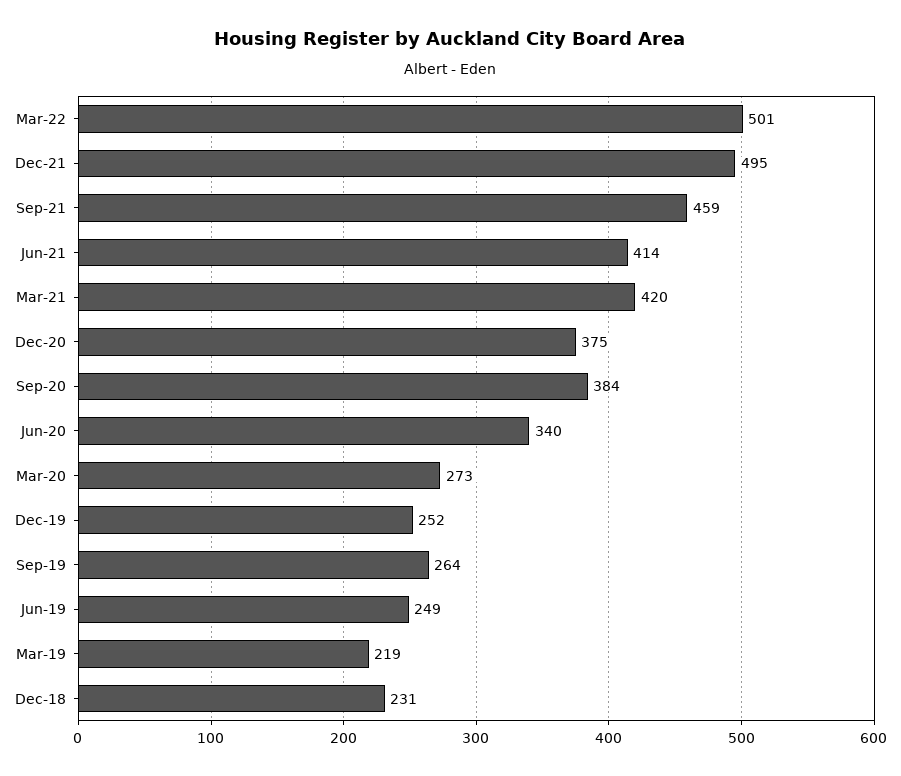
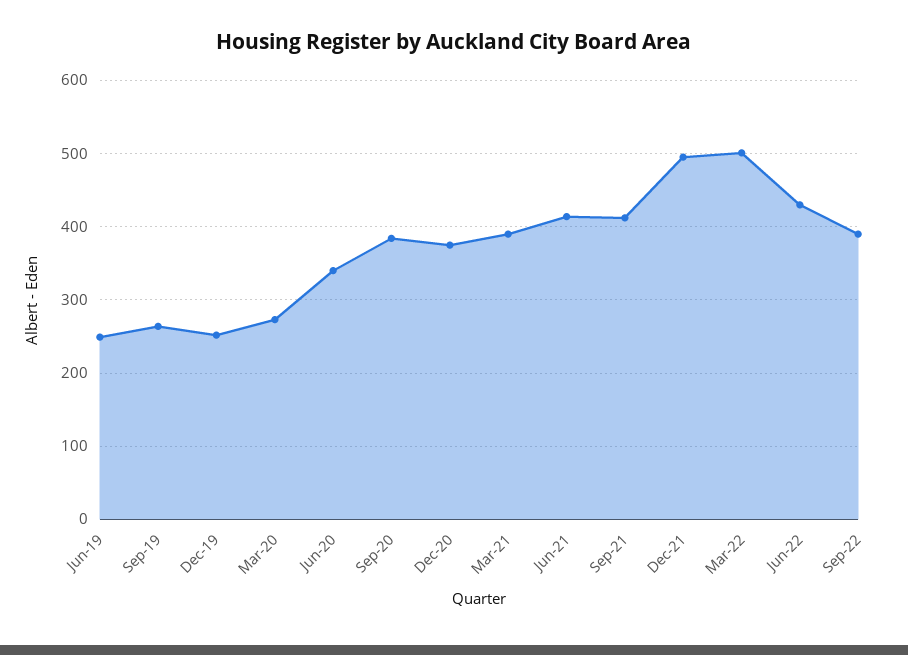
Sep-21: 459 -> 410
Mar-21: 420 -> 390
Mar-19: 219 -> none
Dec-18: 231 -> none
Jun-22: none -> 430
Sep-22: none -> 390

